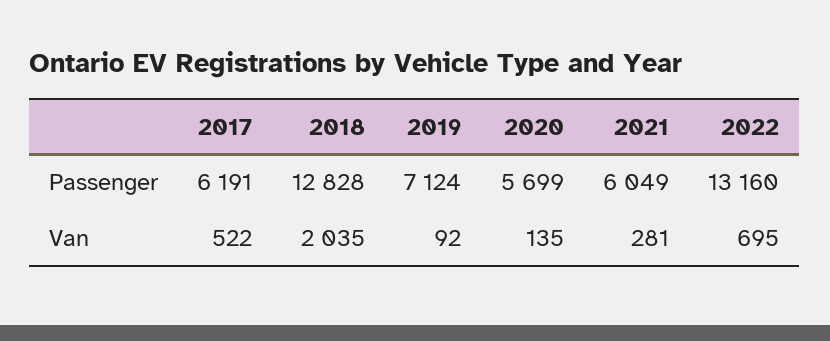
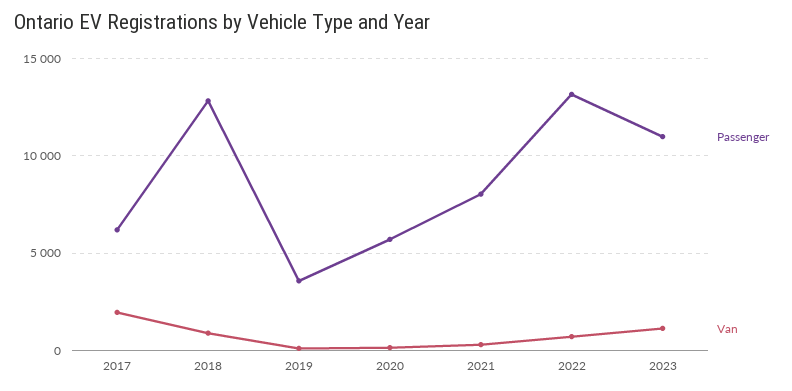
Passenger, 2019: 7124 -> 3500
Passenger, 2021: 6049 -> 8000
Van, 2017: 522 -> 2000
Van, 2018: 2035 -> 1000
Passenger, 2023: none -> 11000
Van, 2023: none -> 1000

